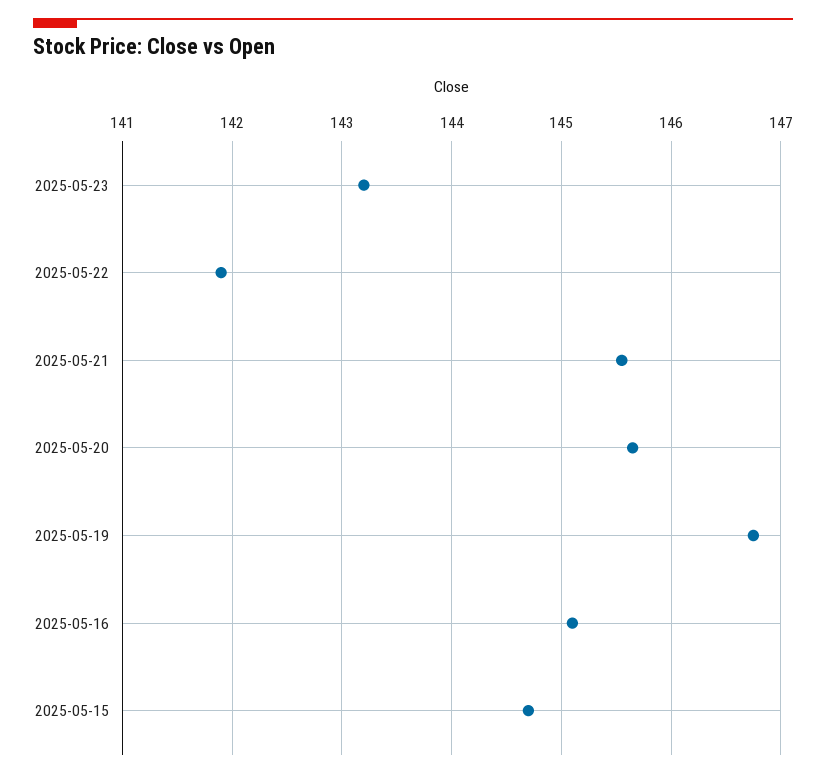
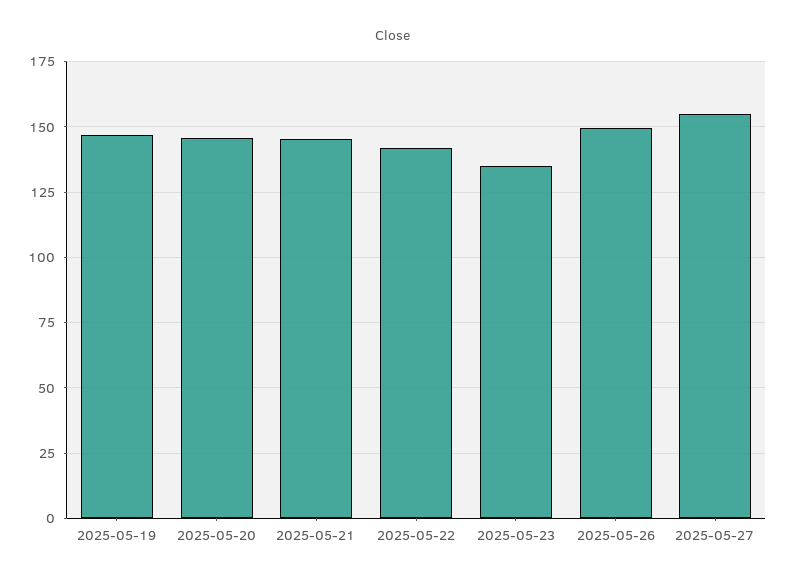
2025-05-23: 143.2 -> 135
2025-05-16: 145.1 -> none
2025-05-15: 144.7 -> none
2025-05-26: none -> 150
2025-05-27: none -> 155

